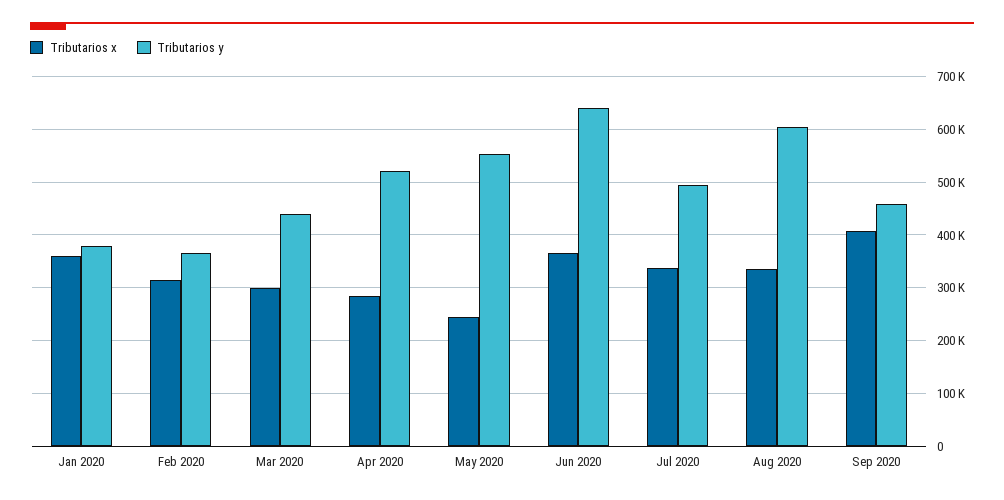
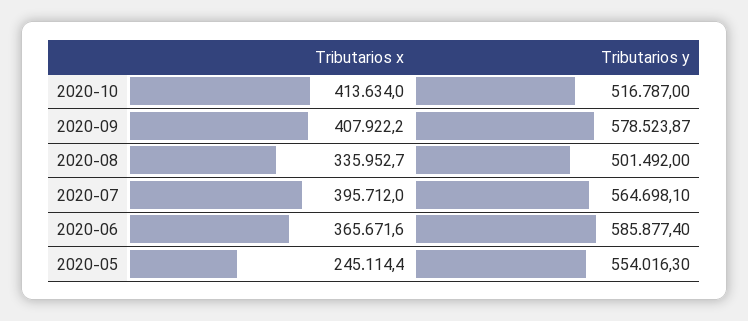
Tributarios x, Jan 2020: 360000 -> none
Tributarios y, Jan 2020: 380000 -> none
Tributarios x, Feb 2020: 320000 -> none
Tributarios y, Feb 2020: 360000 -> none
Tributarios x, Mar 2020: 300000 -> none
Tributarios y, Mar 2020: 440000 -> none
Tributarios x, Apr 2020: 280000 -> none
Tributarios y, Apr 2020: 520000 -> none
Tributarios y, Jun 2020: 640000 -> 585877.4
Tributarios x, Jul 2020: 340000 -> 395712
Tributarios y, Jul 2020: 500000 -> 564698.1
Tributarios y, Aug 2020: 600000 -> 501492
Tributarios y, Sep 2020: 460000 -> 578523.87
Tributarios x, 2020-10: none -> 413634
Tributarios y, 2020-10: none -> 516787

